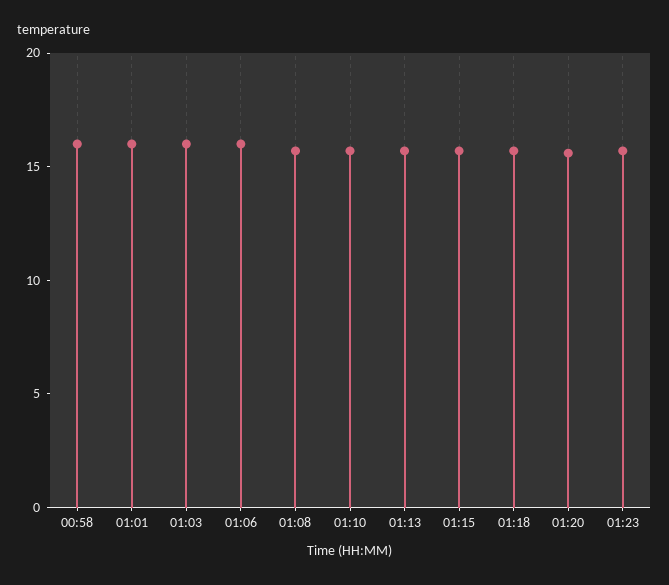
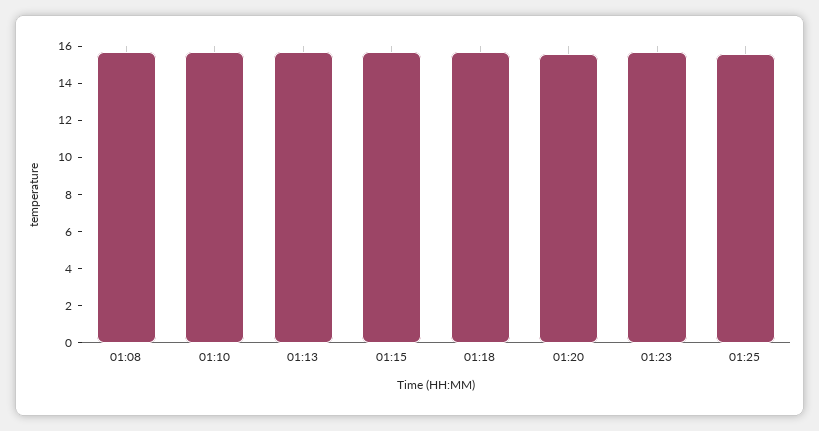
00:58: 16 -> none
01:01: 16 -> none
01:03: 16 -> none
01:06: 16 -> none
01:25: none -> 15.5

